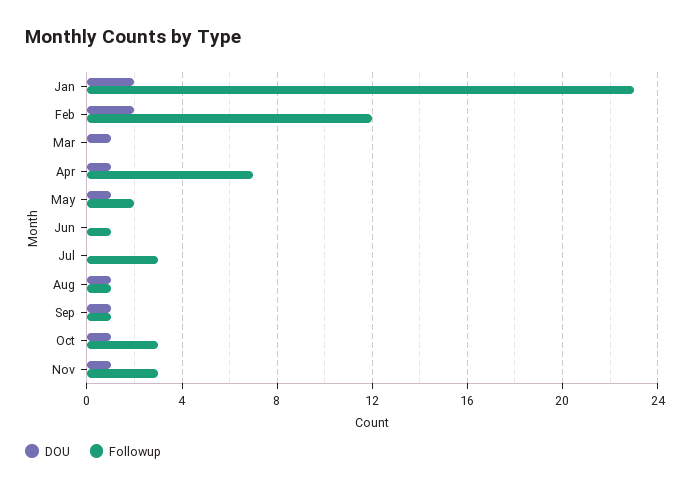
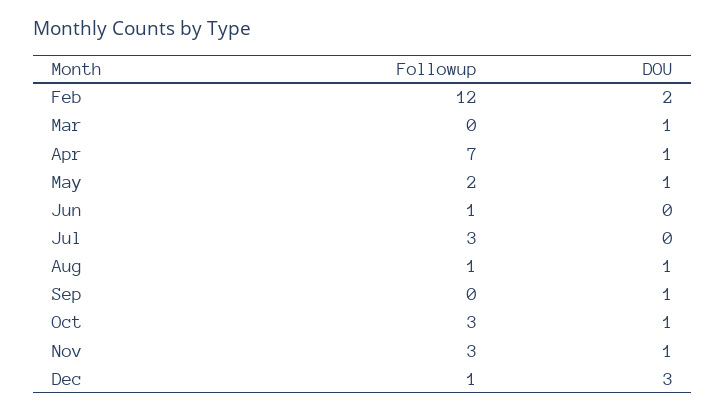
DOU, Jan: 2 -> none
Followup, Jan: 23 -> none
Followup, Sep: 1 -> 0
Followup, Dec: none -> 1
DOU, Dec: none -> 3

